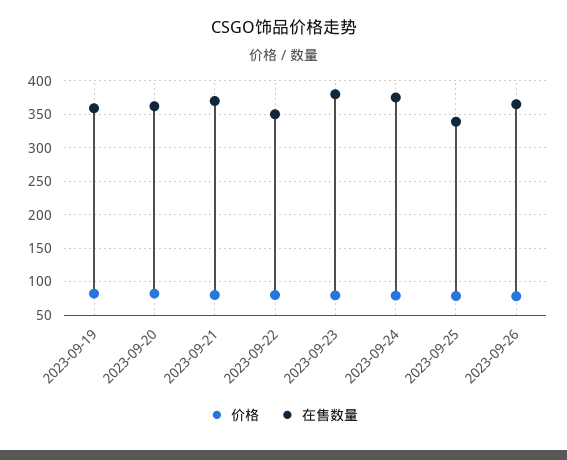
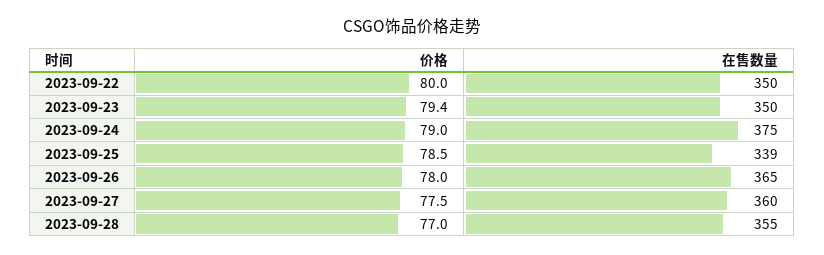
价格, 2023-09-19: 80 -> none
在售数量, 2023-09-19: 360 -> none
价格, 2023-09-20: 80 -> none
在售数量, 2023-09-20: 360 -> none
价格, 2023-09-21: 80 -> none
在售数量, 2023-09-21: 370 -> none
在售数量, 2023-09-23: 380 -> 350
价格, 2023-09-27: none -> 77.5
在售数量, 2023-09-27: none -> 360
价格, 2023-09-28: none -> 77
在售数量, 2023-09-28: none -> 355

